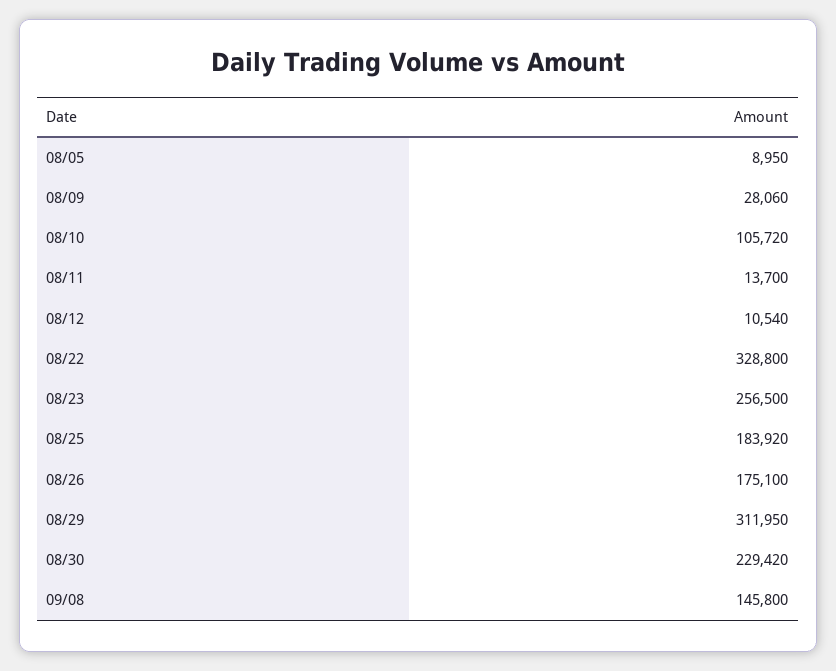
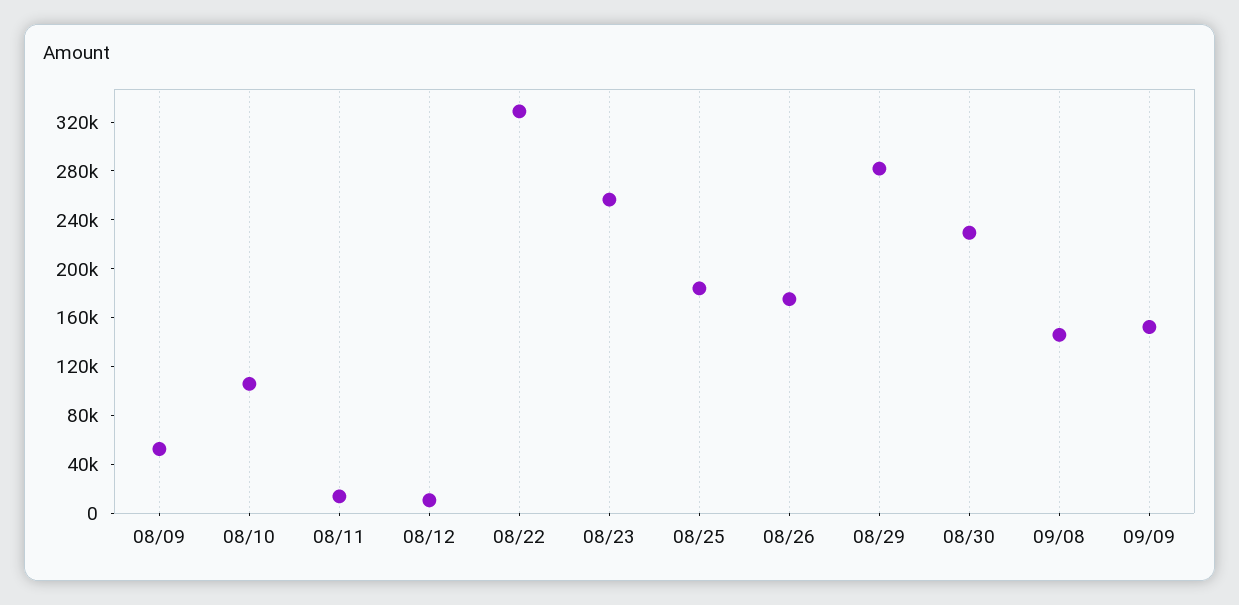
08/05: 8950 -> none
08/09: 28060 -> 50000
08/29: 311950 -> 280000
09/09: none -> 150000

